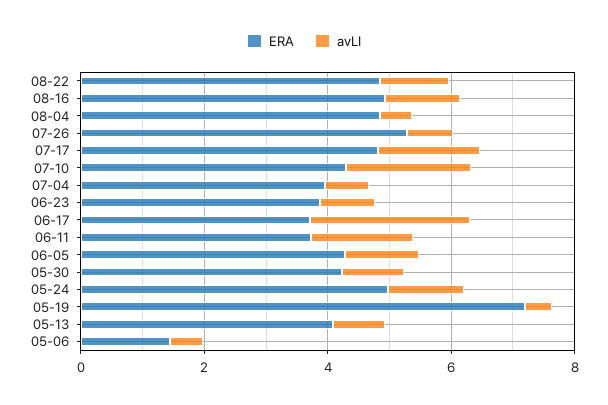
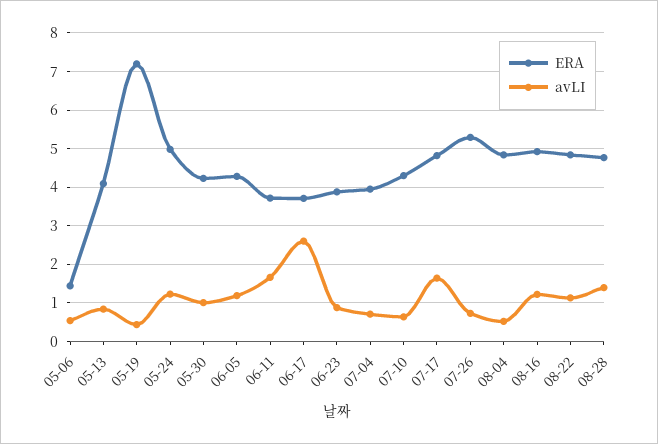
avLI, 07-10: 2 -> 0.6
ERA, 08-28: none -> 4.8
avLI, 08-28: none -> 1.4

